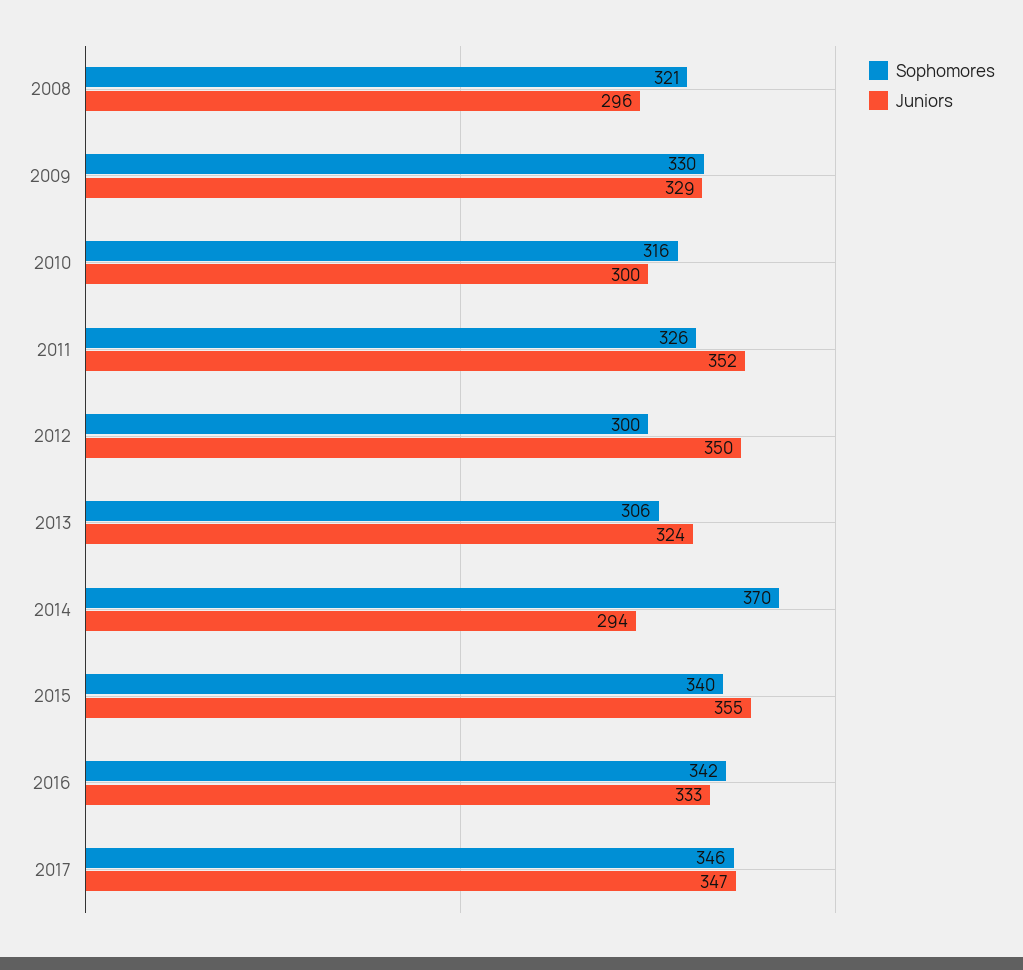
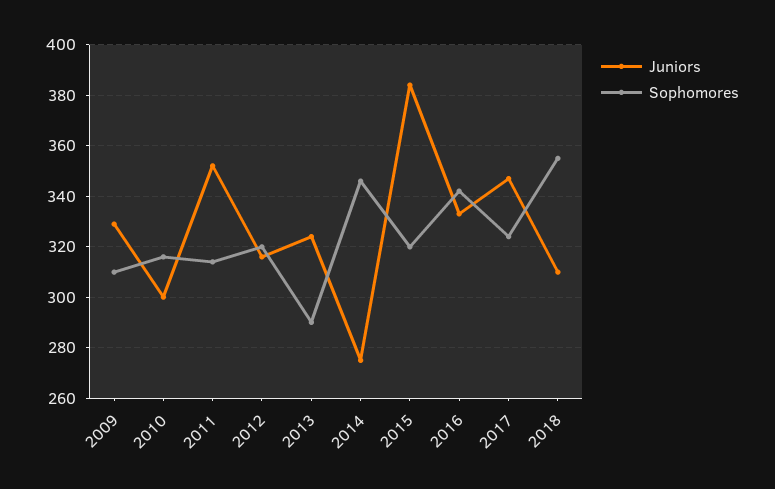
Sophomores, 2008: 321 -> none
Juniors, 2008: 296 -> none
Sophomores, 2009: 330 -> 310
Sophomores, 2011: 326 -> 315
Sophomores, 2012: 300 -> 320
Juniors, 2012: 350 -> 315
Sophomores, 2013: 306 -> 290
Sophomores, 2014: 370 -> 345
Juniors, 2014: 294 -> 275
Sophomores, 2015: 340 -> 320
Juniors, 2015: 355 -> 385
Sophomores, 2017: 346 -> 325
Juniors, 2018: none -> 310
Sophomores, 2018: none -> 355

